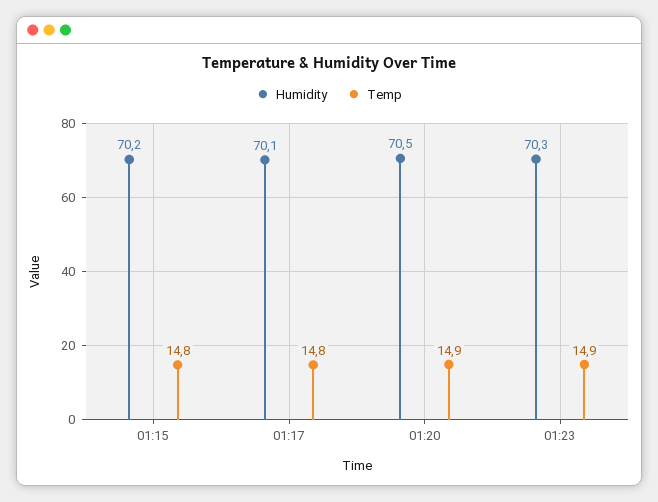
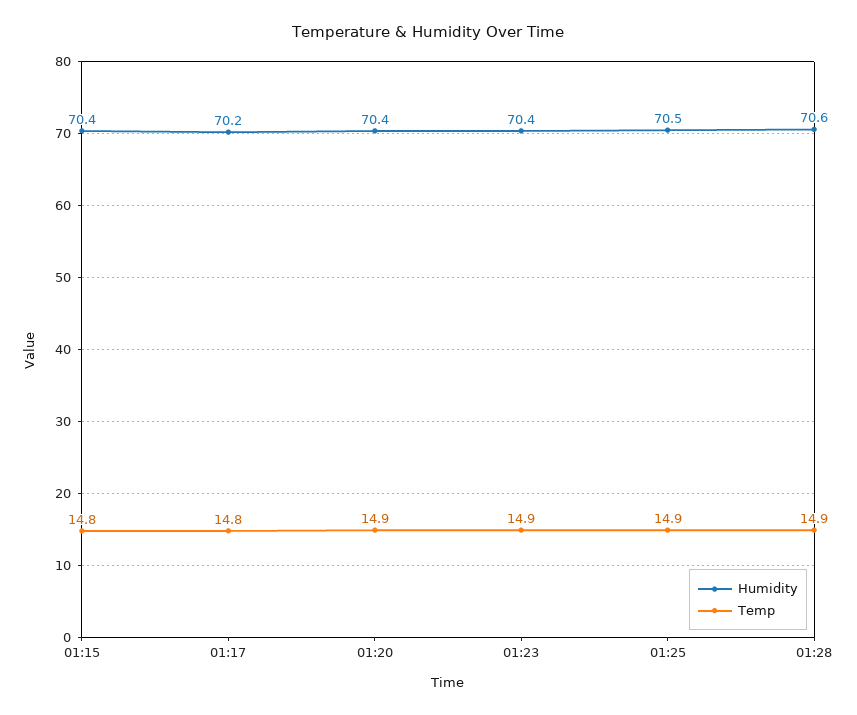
Humidity, 01:15: 70.2 -> 70.4
Humidity, 01:17: 70.1 -> 70.2
Humidity, 01:20: 70.5 -> 70.4
Humidity, 01:23: 70.3 -> 70.4
Humidity, 01:25: none -> 70.5
Temp, 01:25: none -> 14.9
Humidity, 01:28: none -> 70.6
Temp, 01:28: none -> 14.9

